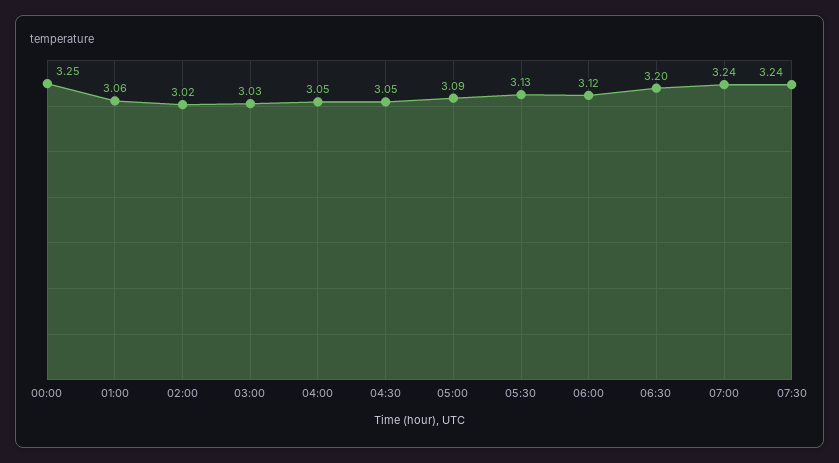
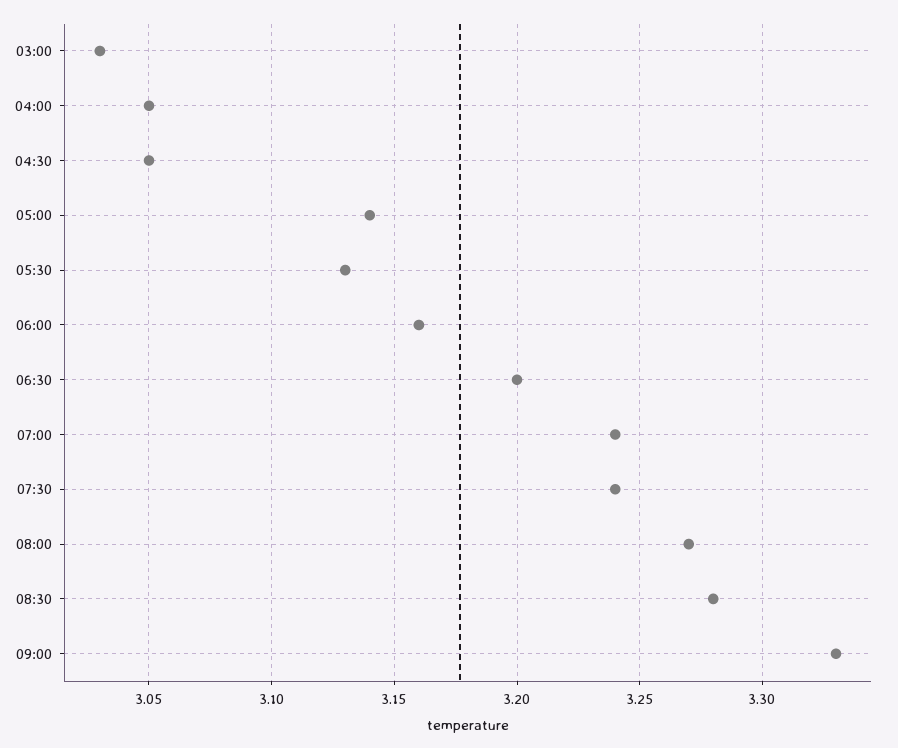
00:00: 3.25 -> none
01:00: 3.06 -> none
02:00: 3.02 -> none
05:00: 3.09 -> 3.14
06:00: 3.12 -> 3.16
08:00: none -> 3.27
08:30: none -> 3.28
09:00: none -> 3.33

